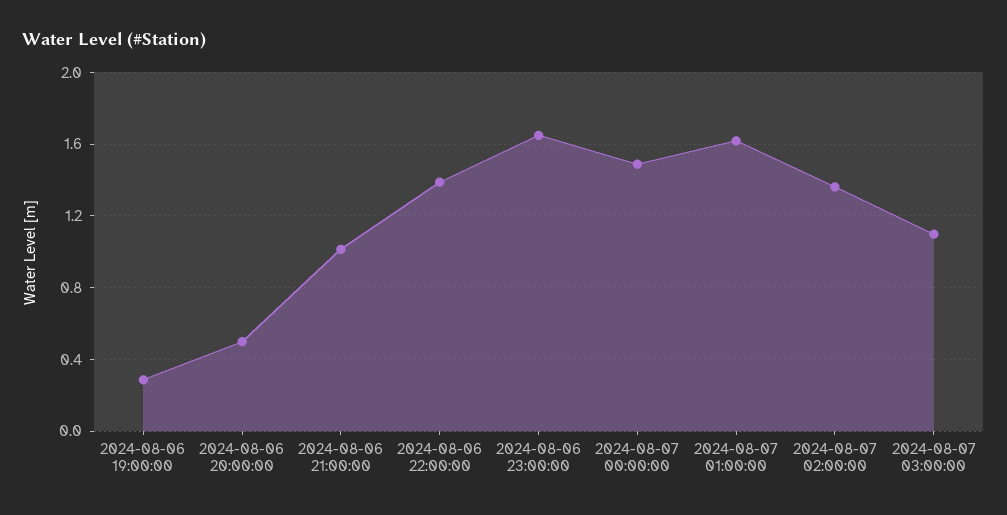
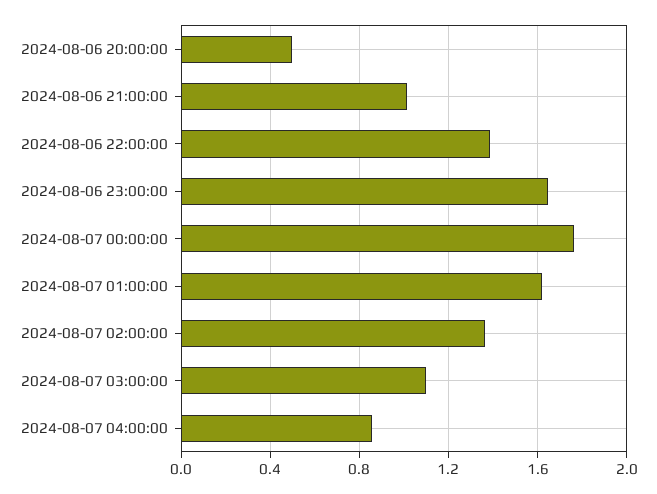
2024-08-06 19:00:00: 0.3 -> none
2024-08-07 00:00:00: 1.5 -> 1.75
2024-08-07 04:00:00: none -> 0.85

